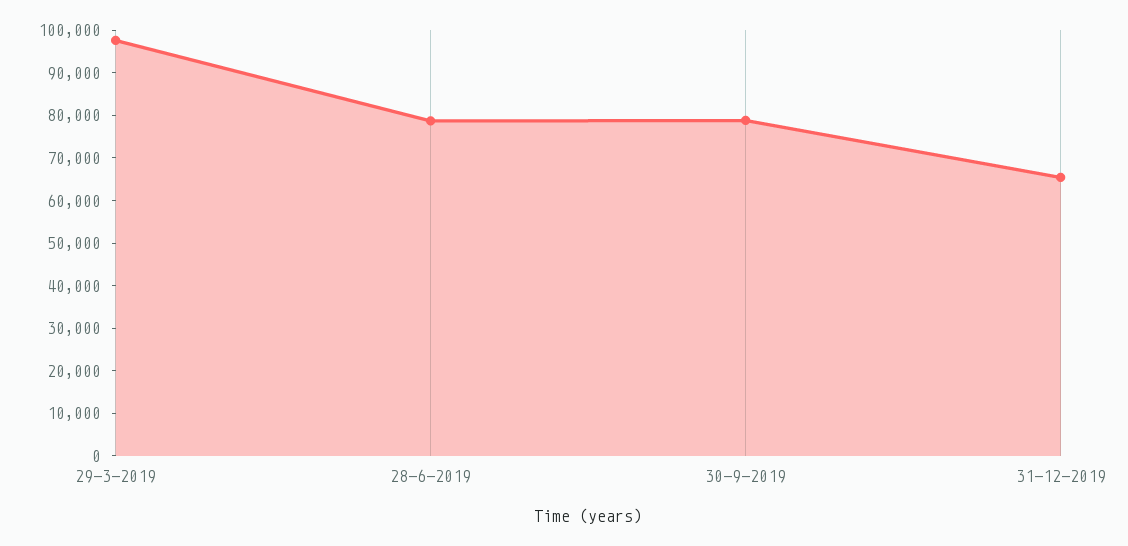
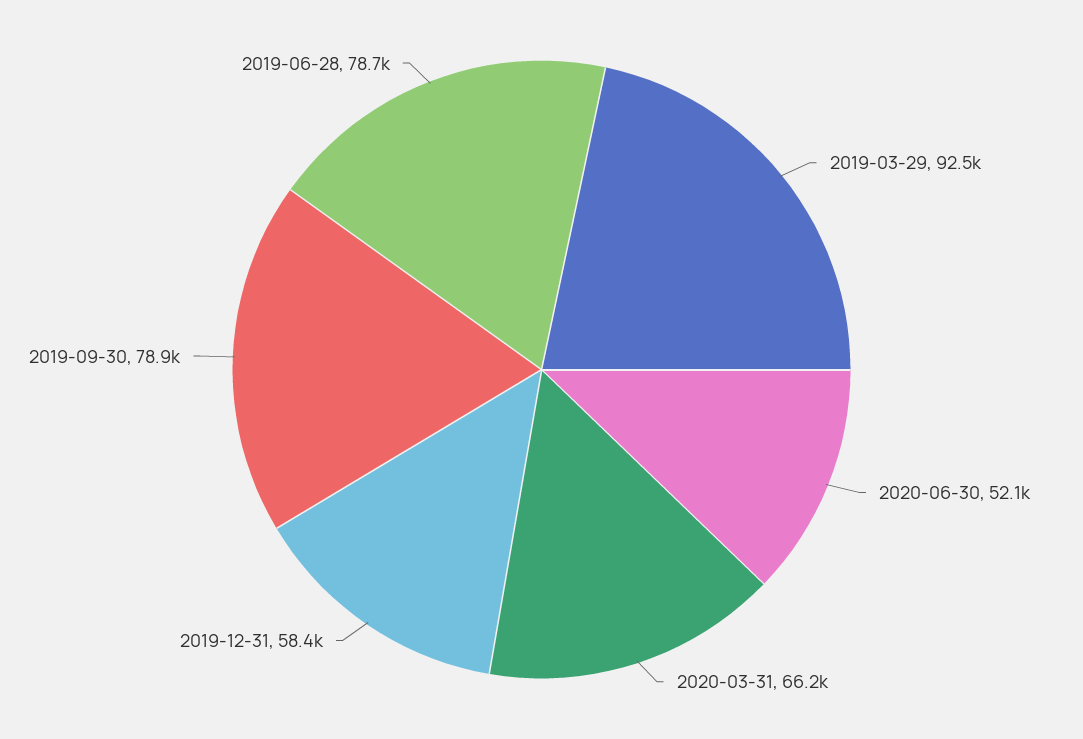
29-3-2019: 98000 -> 92500
31-12-2019: 66000 -> 58400
2020-06-30: none -> 52100
2020-03-31: none -> 66200

